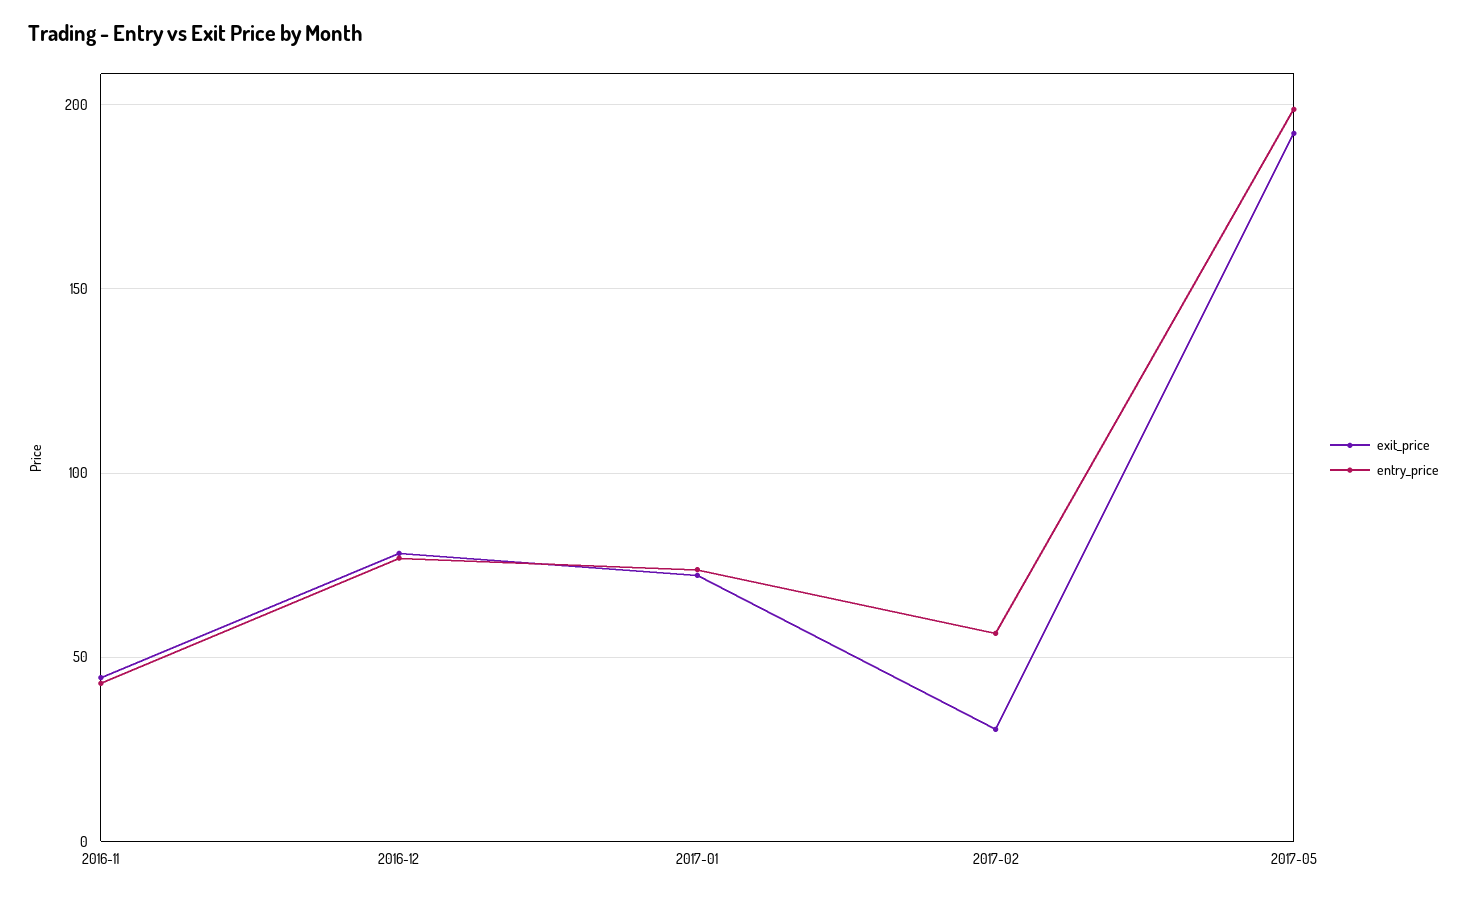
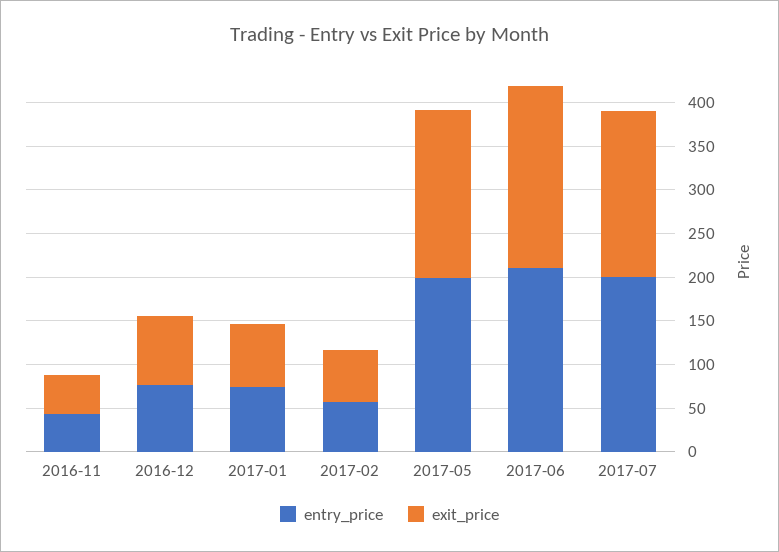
exit_price, 2017-02: 30 -> 60
entry_price, 2017-06: none -> 210
exit_price, 2017-06: none -> 210
entry_price, 2017-07: none -> 200
exit_price, 2017-07: none -> 190

